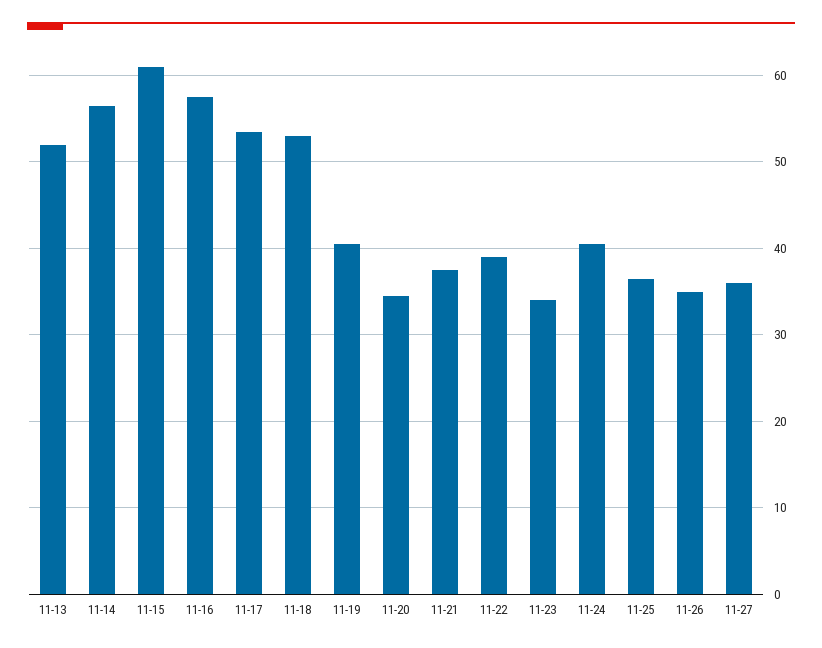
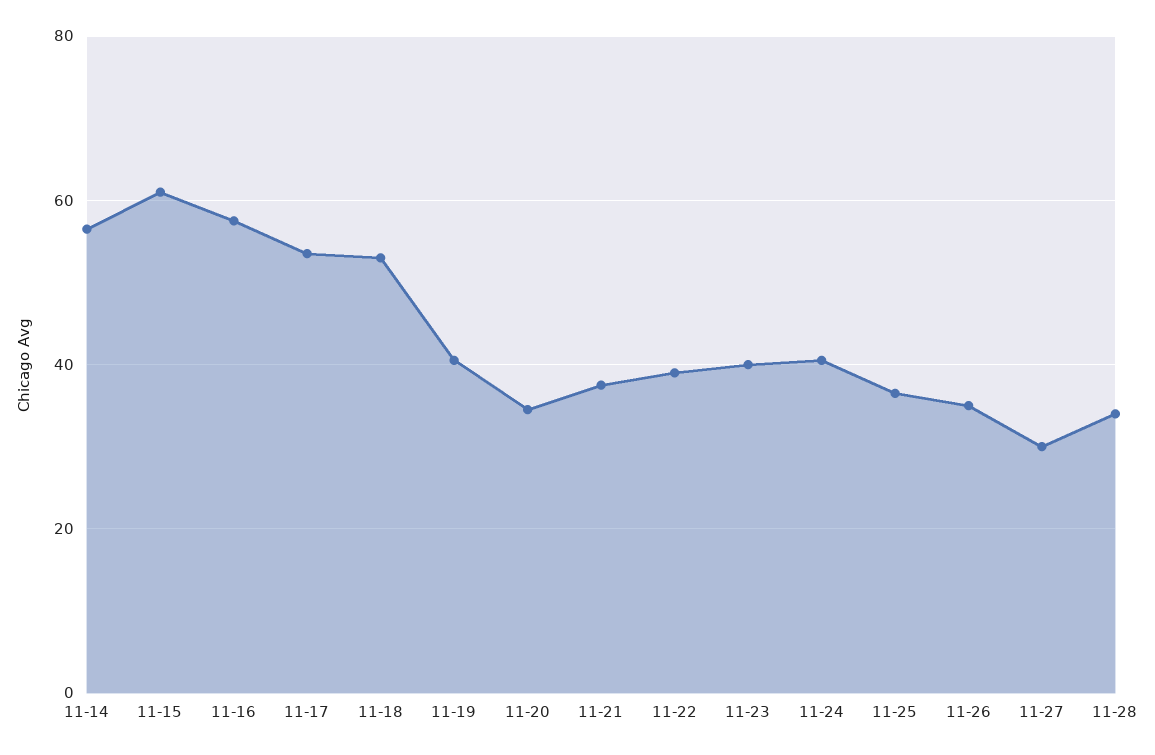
11-13: 52 -> none
11-23: 34 -> 40
11-27: 36 -> 30
11-28: none -> 34

